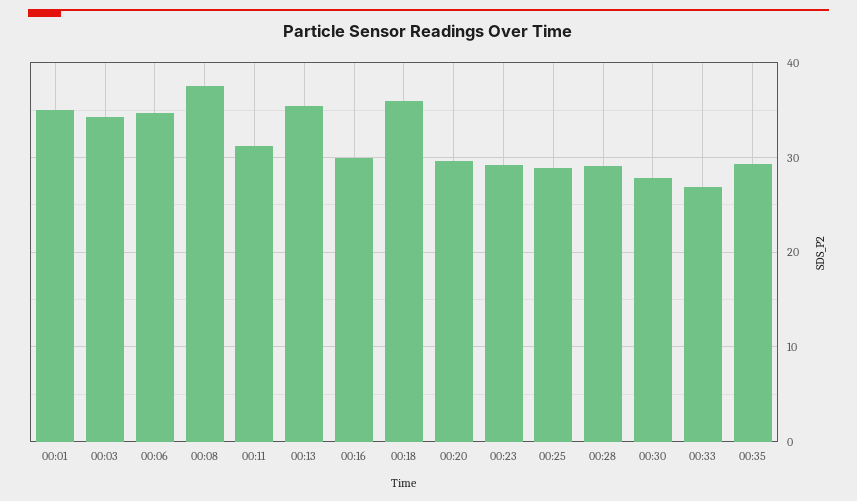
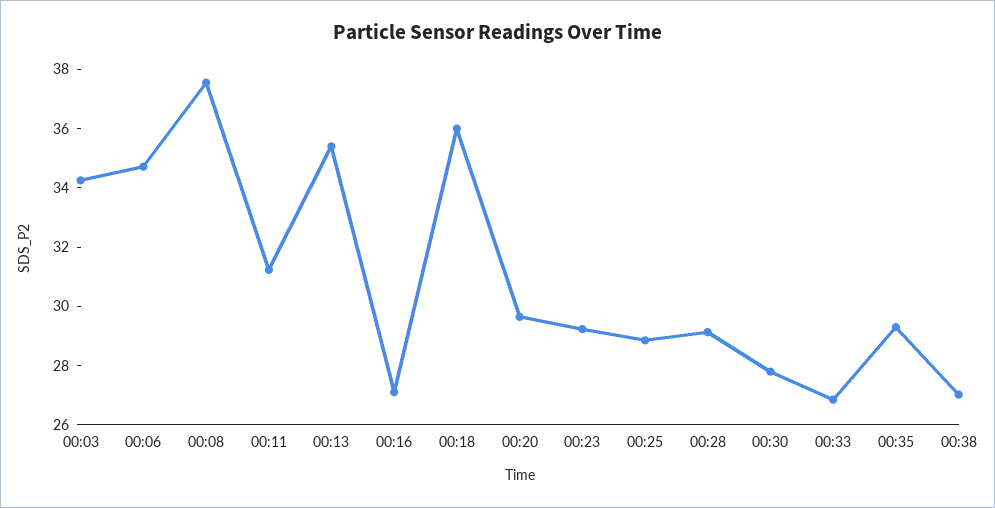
00:01: 35 -> none
00:16: 30 -> 27
00:38: none -> 27

